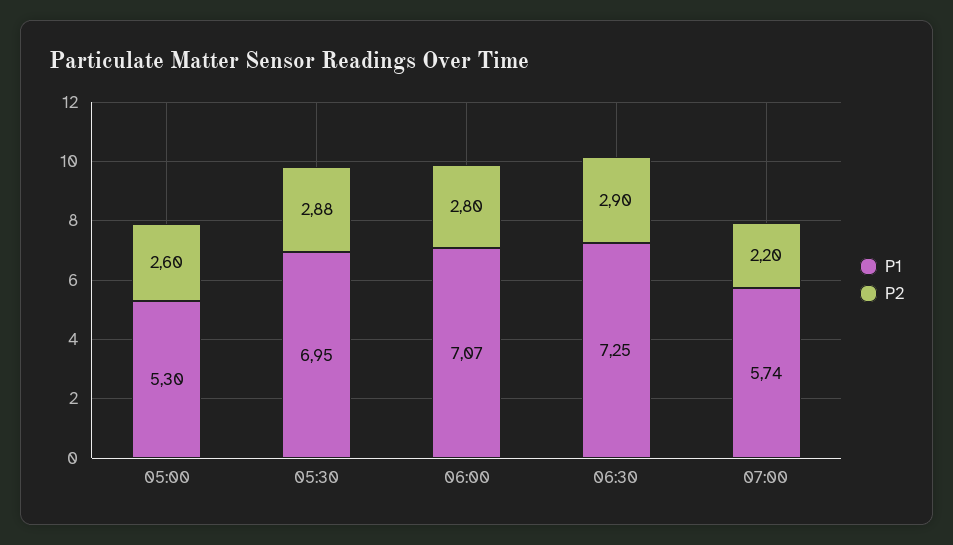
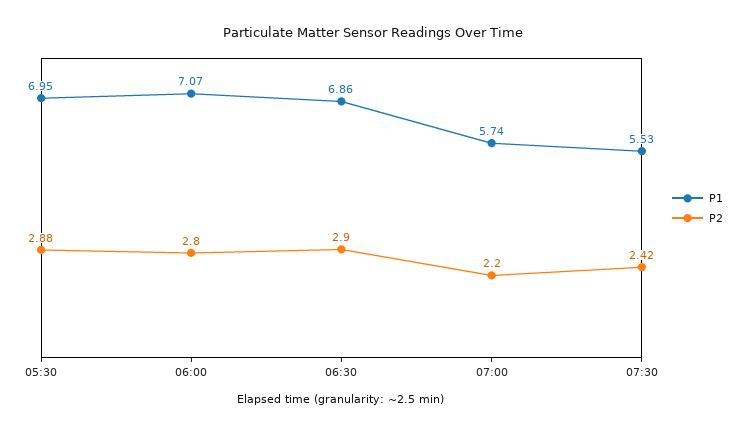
P1, 05:00: 5.3 -> none
P2, 05:00: 2.6 -> none
P1, 06:30: 7.25 -> 6.86
P1, 07:30: none -> 5.53
P2, 07:30: none -> 2.42

